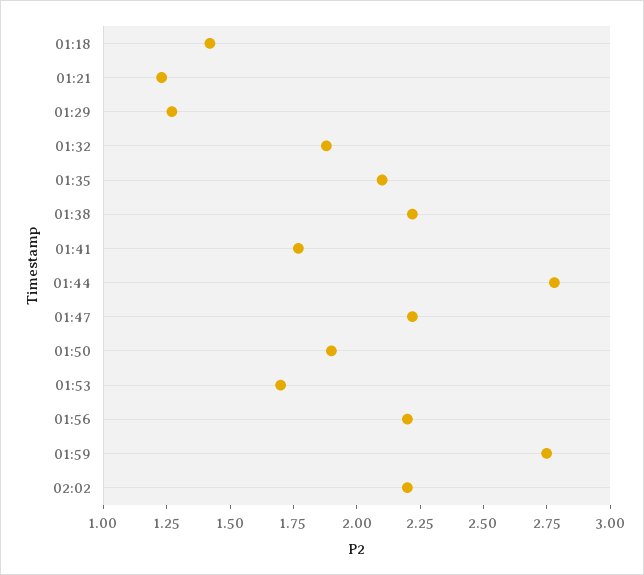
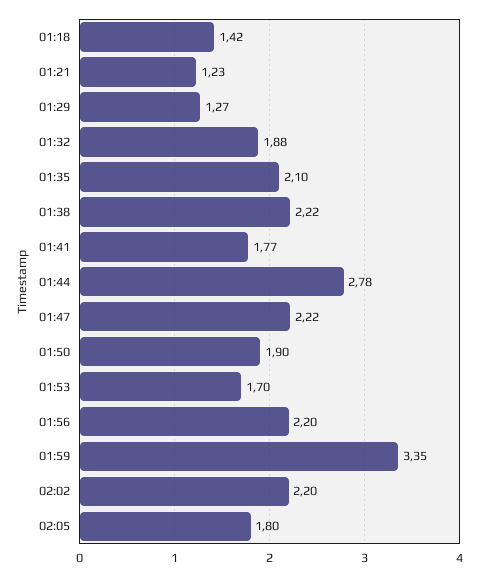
01:59: 2.75 -> 3.35
02:05: none -> 1.8

